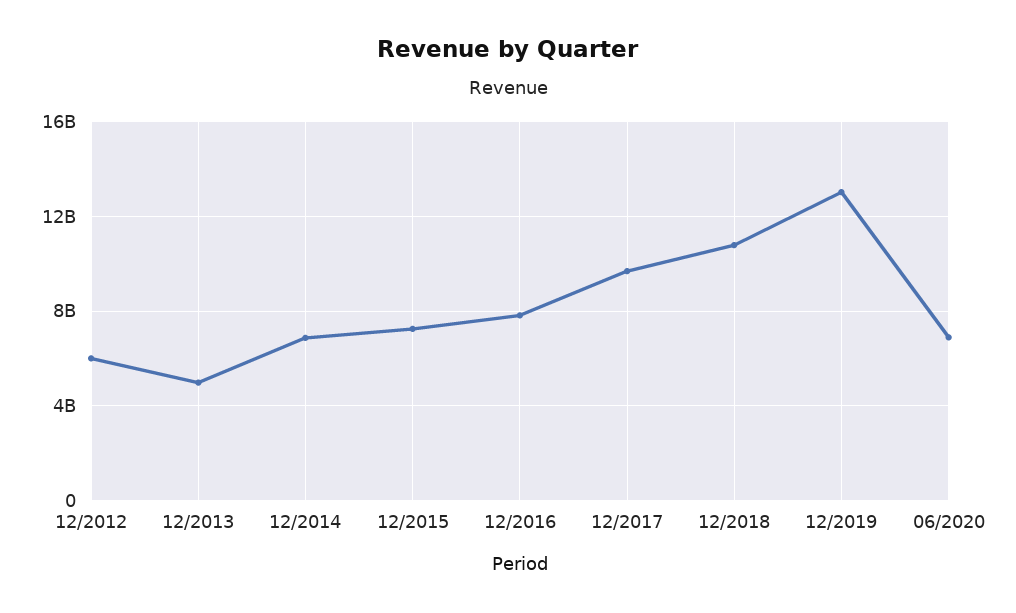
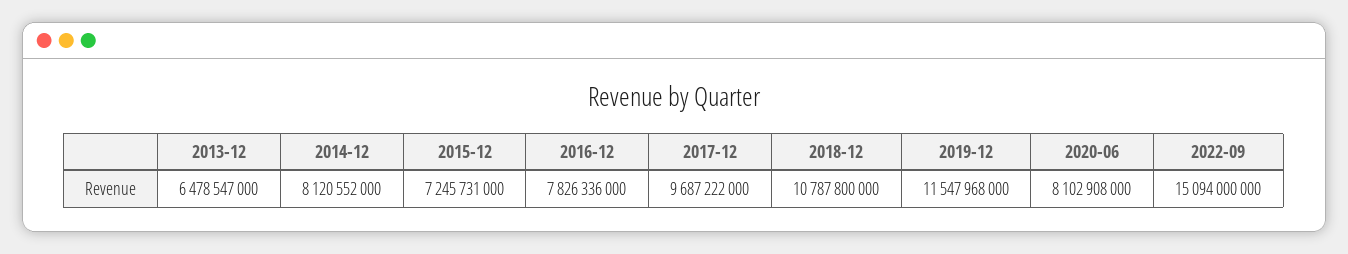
12/2012: 6000000000 -> none
12/2013: 5000000000 -> 6478547000
12/2014: 7000000000 -> 8120552000
12/2019: 13000000000 -> 11547968000
06/2020: 7000000000 -> 8102908000
2022-09: none -> 15094000000

